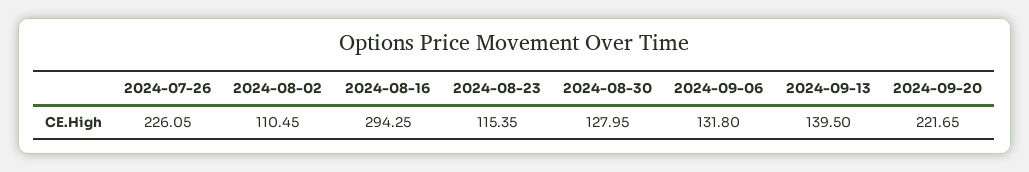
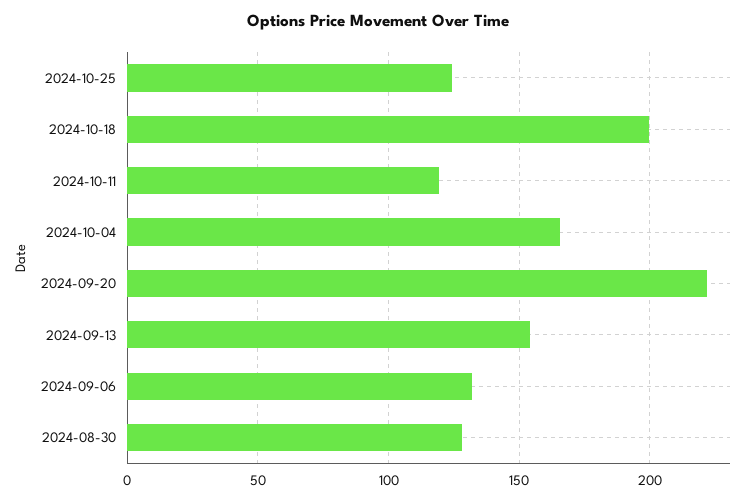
2024-07-26: 226.05 -> none
2024-08-02: 110.45 -> none
2024-08-16: 294.25 -> none
2024-08-23: 115.35 -> none
2024-09-13: 139.5 -> 155
2024-10-25: none -> 125
2024-10-18: none -> 200
2024-10-11: none -> 120
2024-10-04: none -> 165

